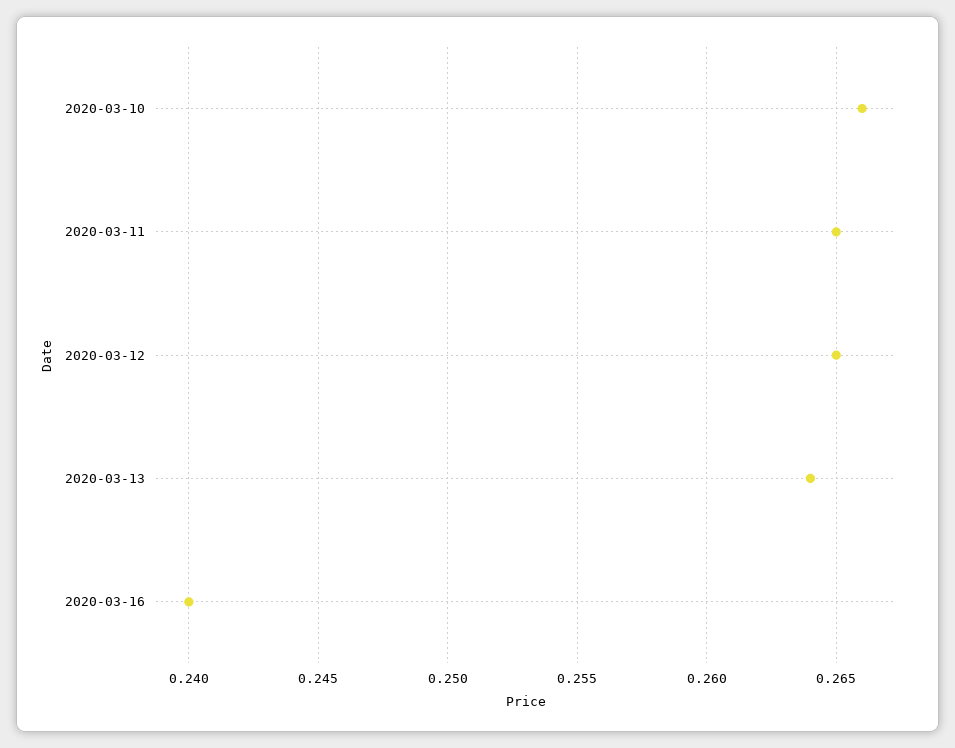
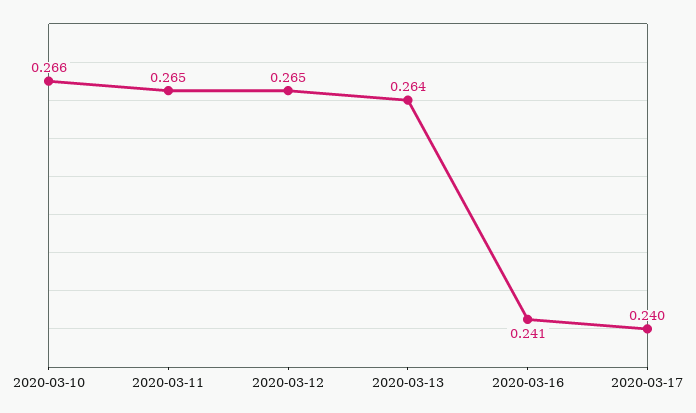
2020-03-16: 0.24 -> 0.241
2020-03-17: none -> 0.24

